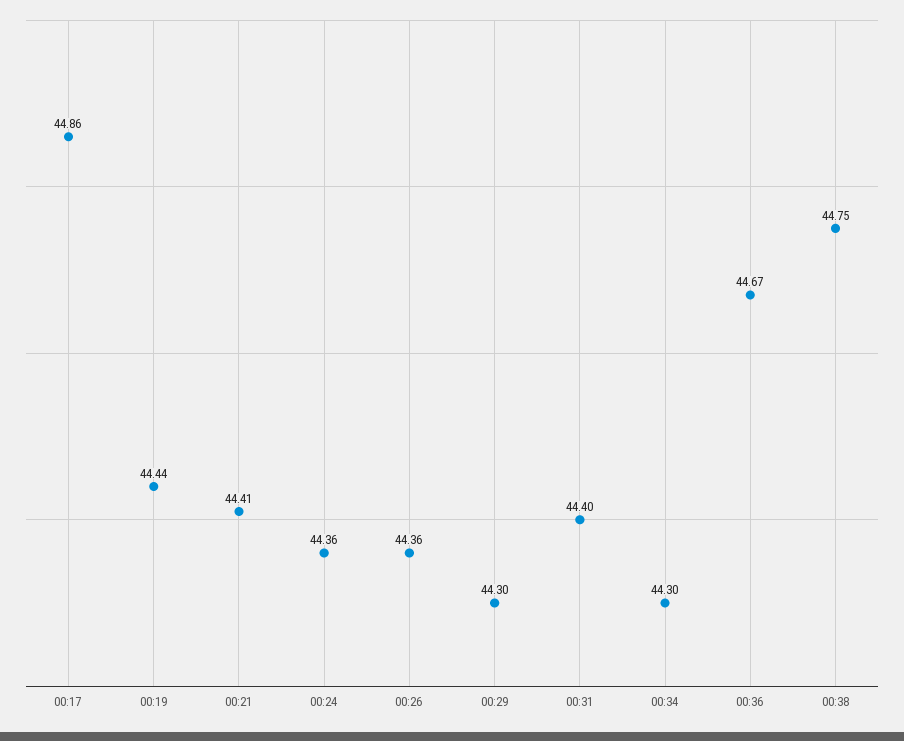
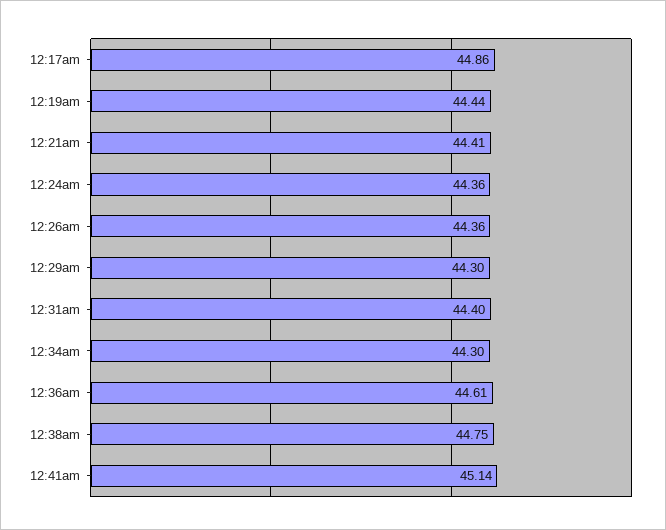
00:36: 44.67 -> 44.61
12:41am: none -> 45.14

